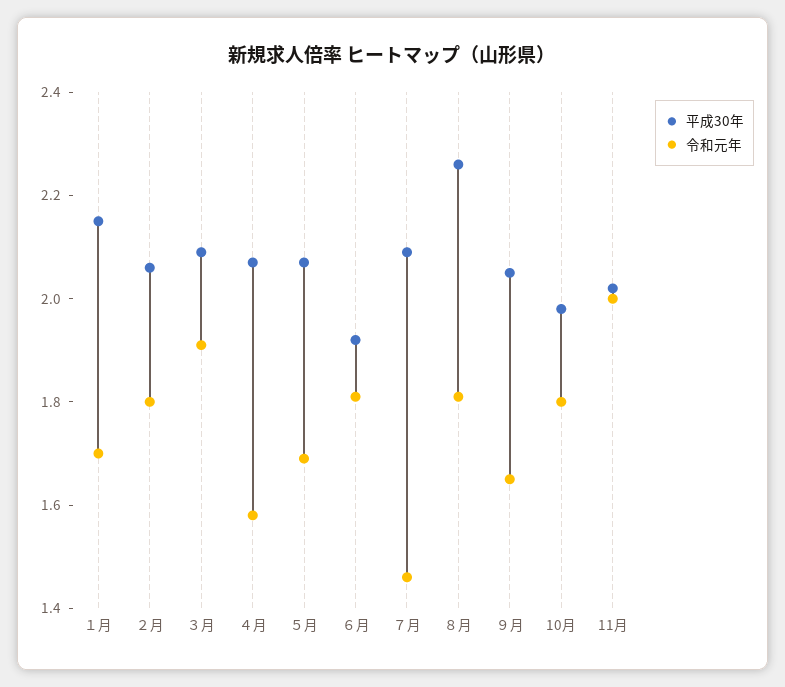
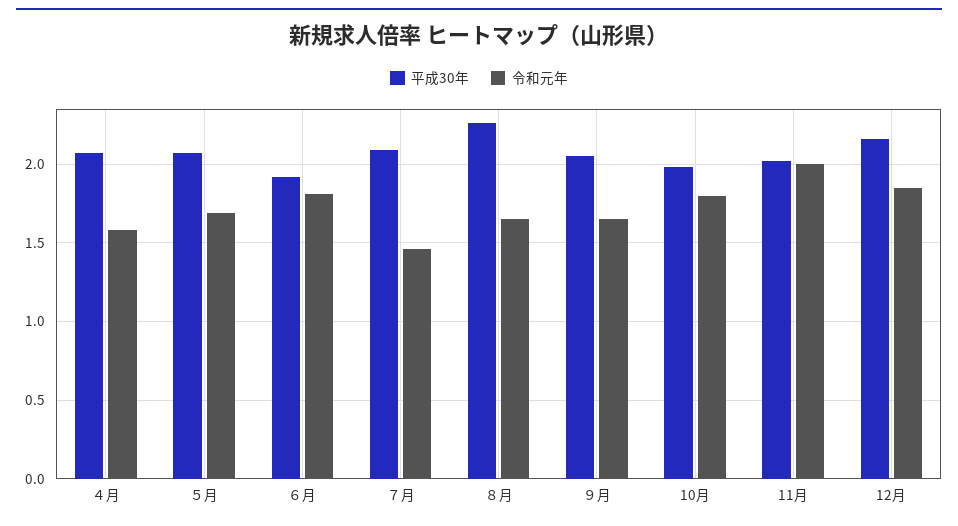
平成30年, １月: 2.15 -> none
令和元年, １月: 1.7 -> none
平成30年, ２月: 2.05 -> none
令和元年, ２月: 1.8 -> none
平成30年, ３月: 2.1 -> none
令和元年, ３月: 1.9 -> none
令和元年, ８月: 1.8 -> 1.65
平成30年, 12月: none -> 2.15
令和元年, 12月: none -> 1.85

